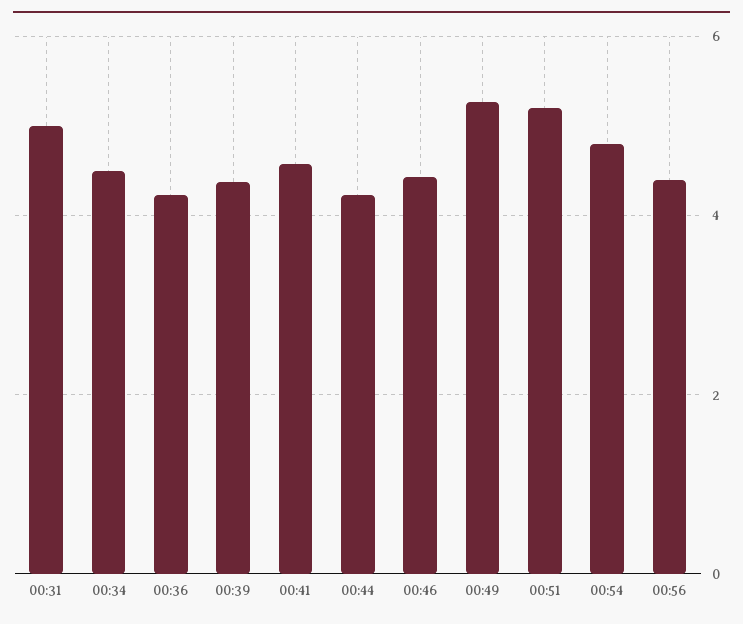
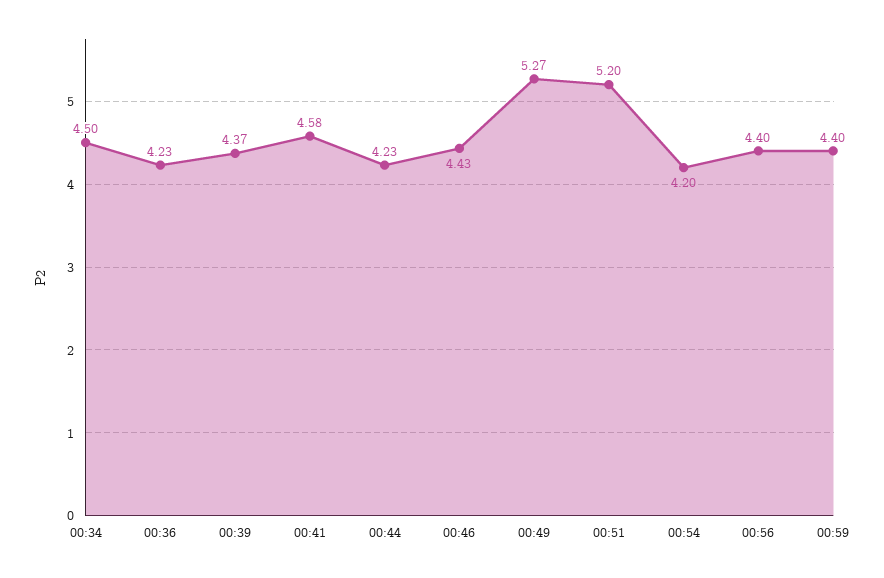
00:31: 5 -> none
00:54: 4.8 -> 4.2
00:59: none -> 4.4

